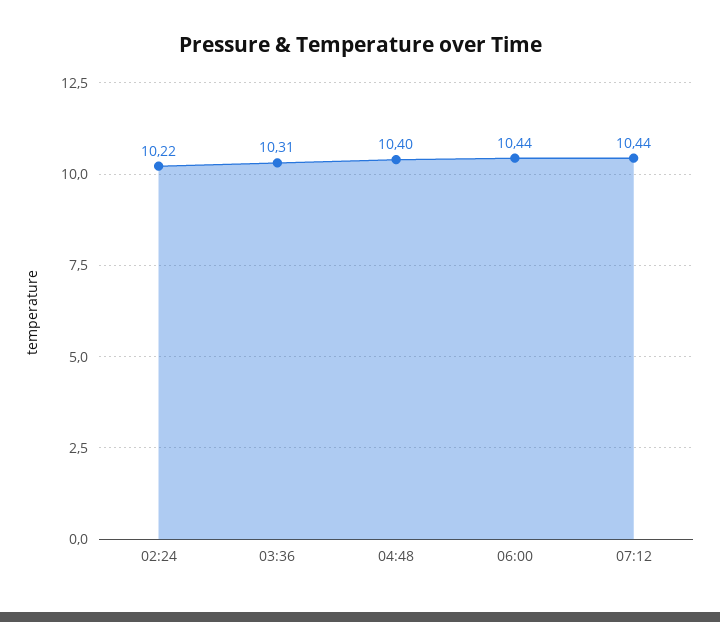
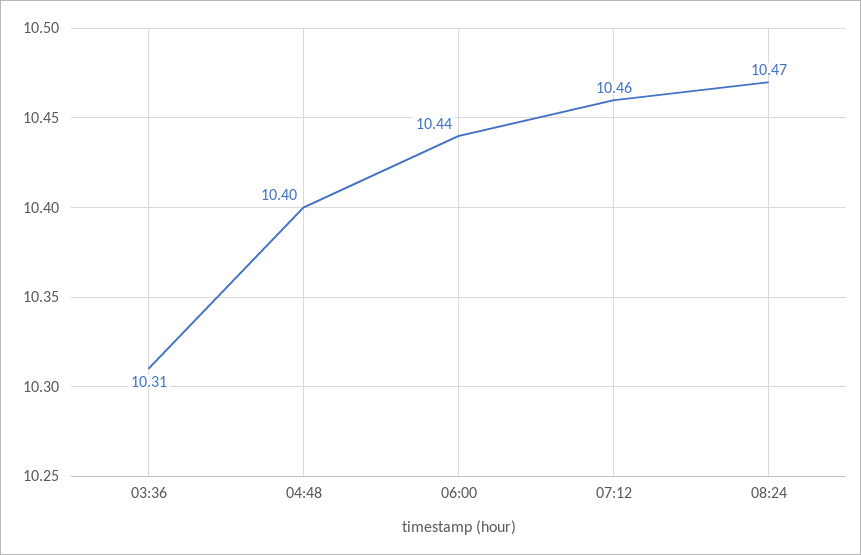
02:24: 10.22 -> none
07:12: 10.44 -> 10.46
08:24: none -> 10.47

